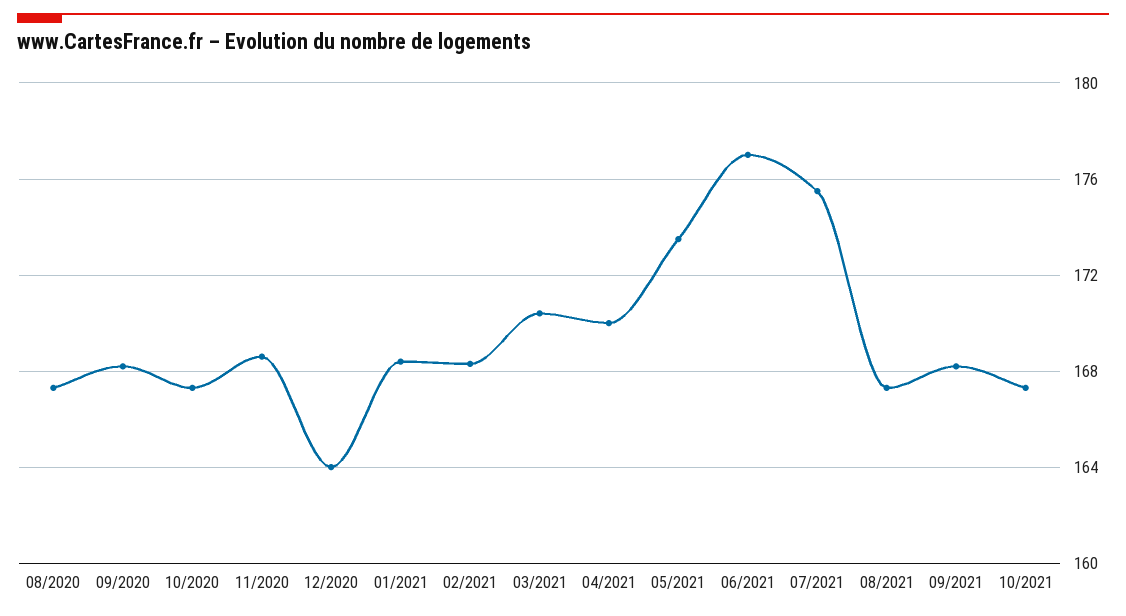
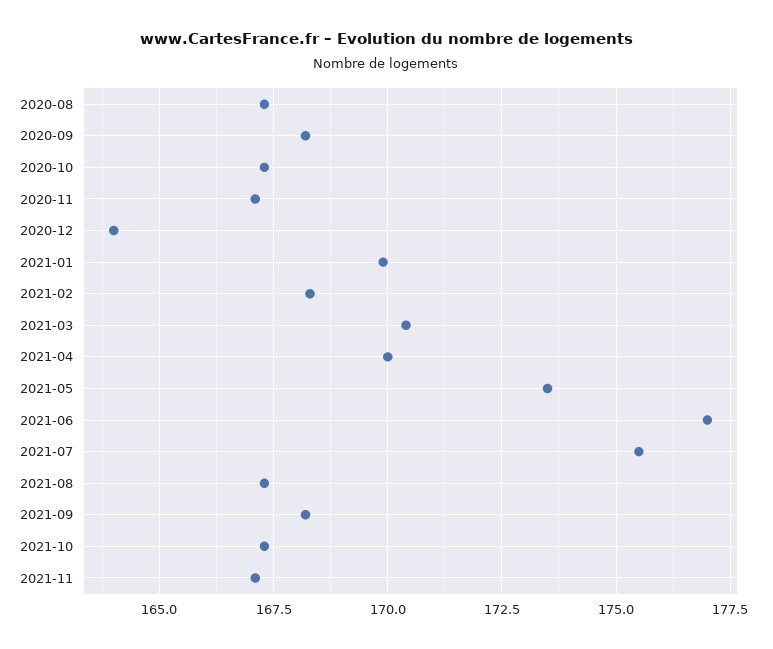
11/2020: 168.5 -> 167
01/2021: 168.5 -> 170
2021-11: none -> 167

